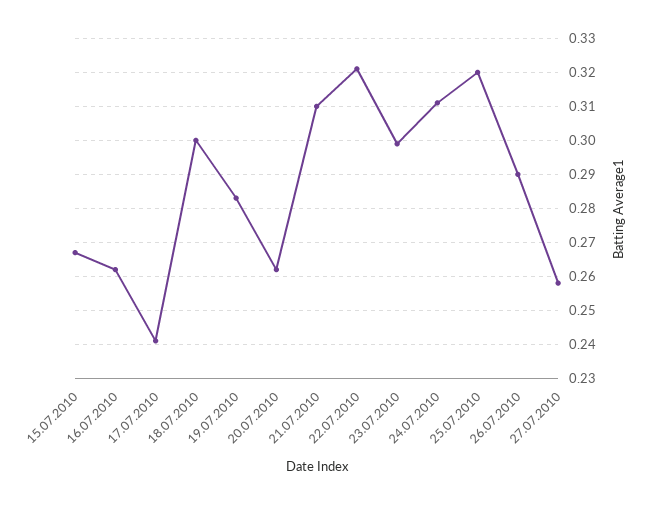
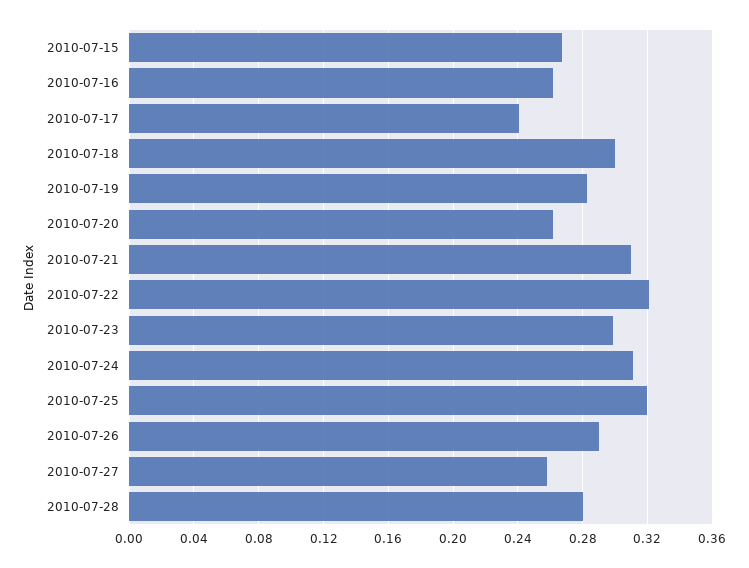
2010-07-28: none -> 0.28

